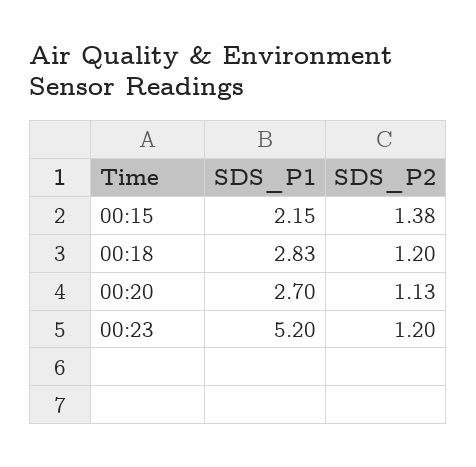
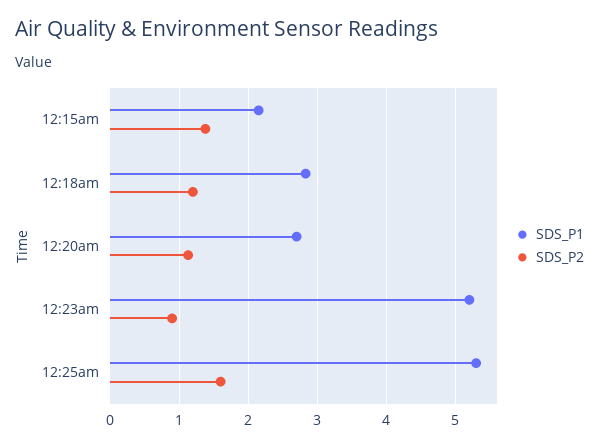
SDS_P2, 00:23: 1.2 -> 0.9
SDS_P1, 12:25am: none -> 5.3
SDS_P2, 12:25am: none -> 1.6

